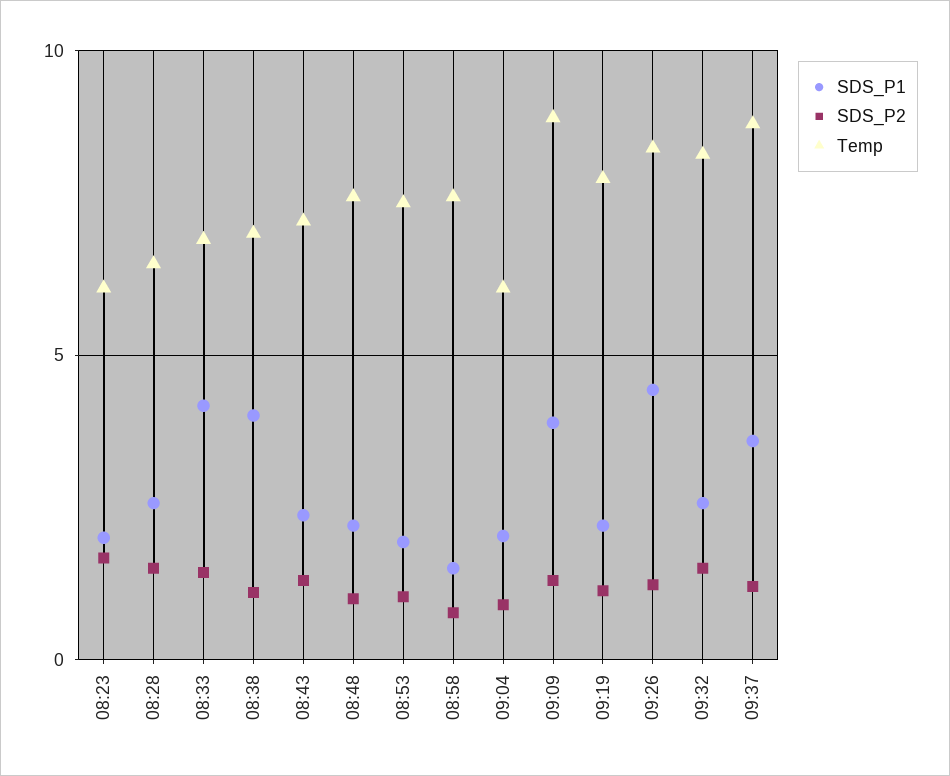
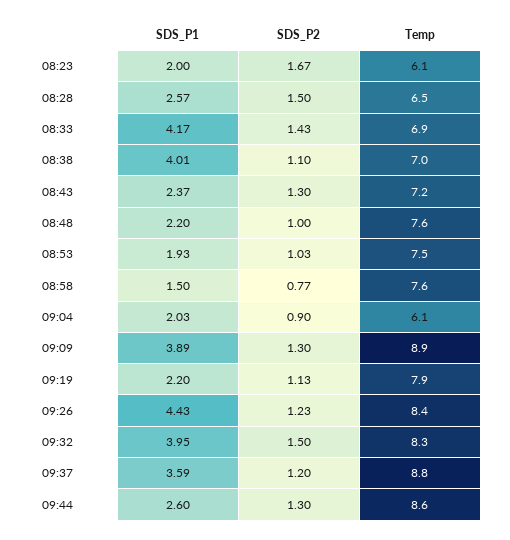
SDS_P1, 09:32: 2.5 -> 3.95
SDS_P1, 09:44: none -> 2.6
SDS_P2, 09:44: none -> 1.3
Temp, 09:44: none -> 8.6

